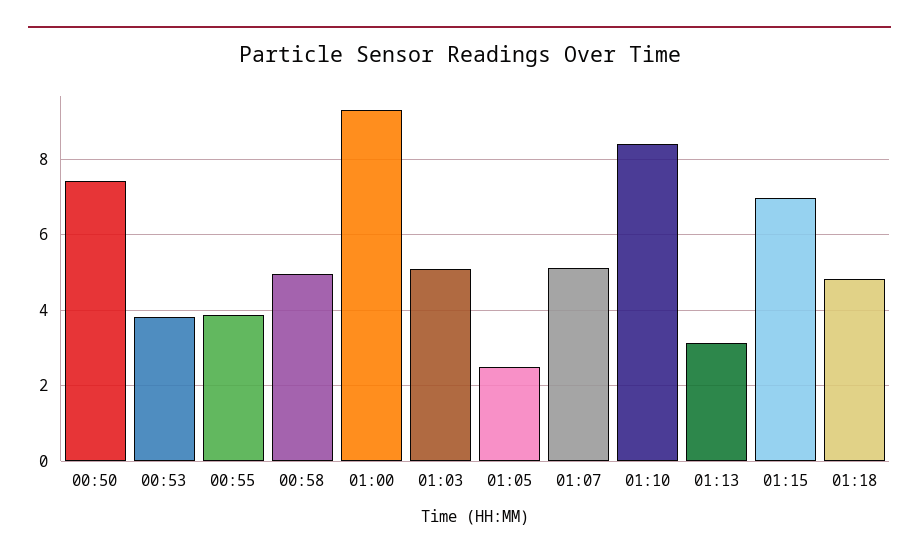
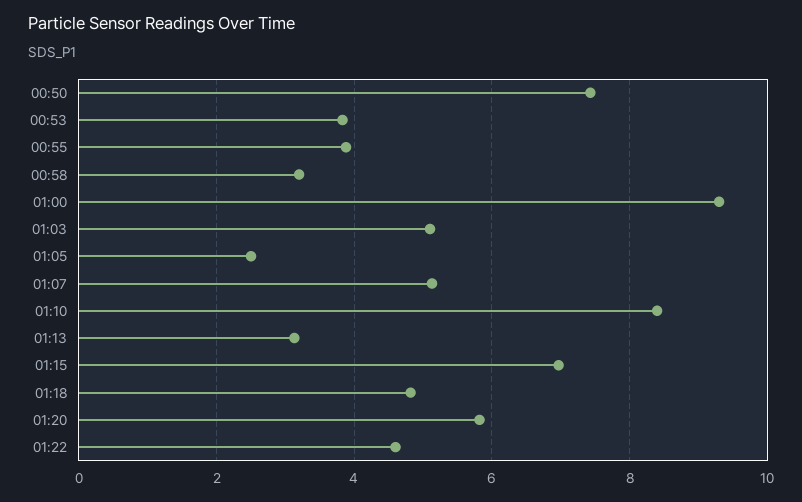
00:58: 5 -> 3.2
01:20: none -> 5.8
01:22: none -> 4.6

